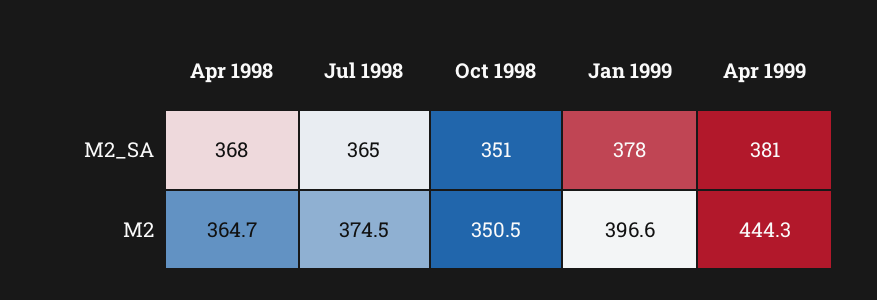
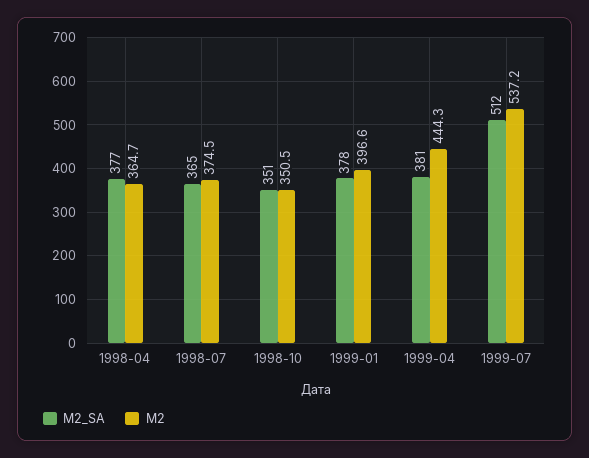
M2_SA, Apr 1998: 368 -> 377
M2_SA, 1999-07: none -> 512
M2, 1999-07: none -> 537.2

